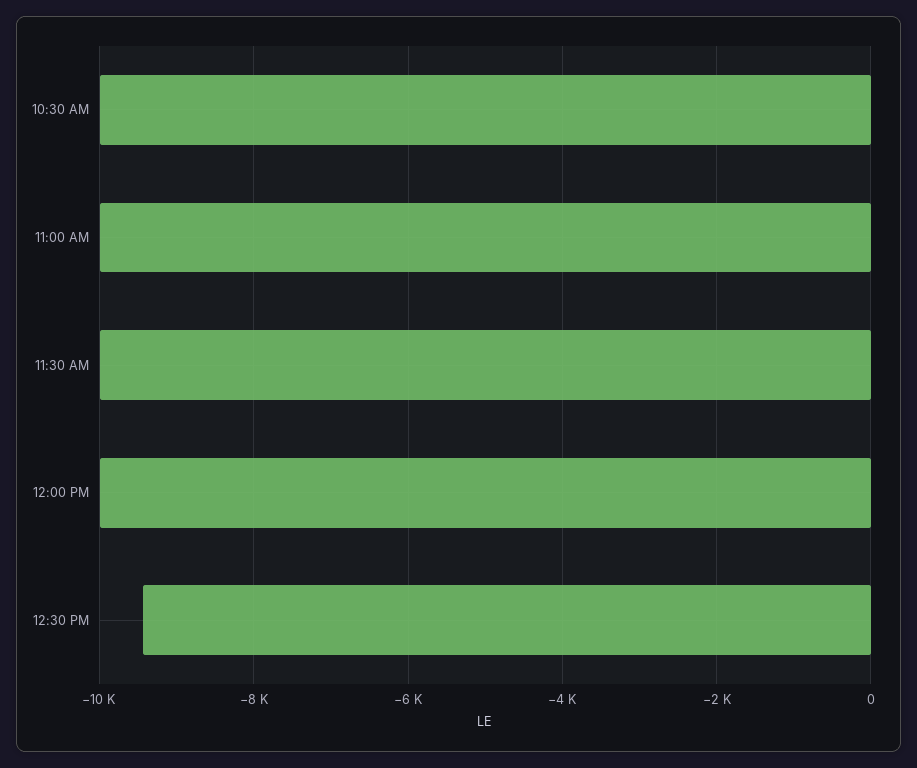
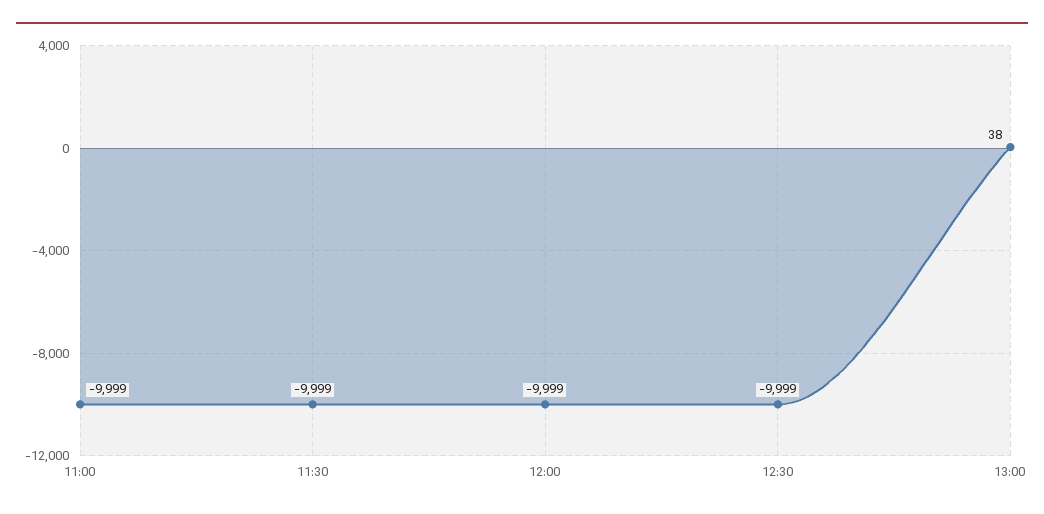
10:30 AM: -10000 -> none
12:30 PM: -9400 -> -9999
13:00: none -> 38

